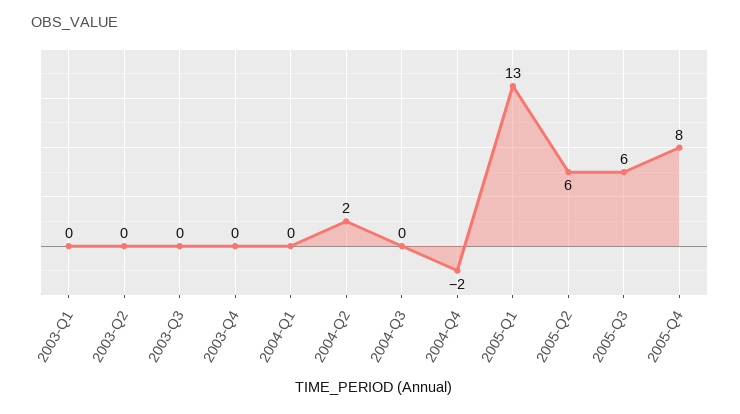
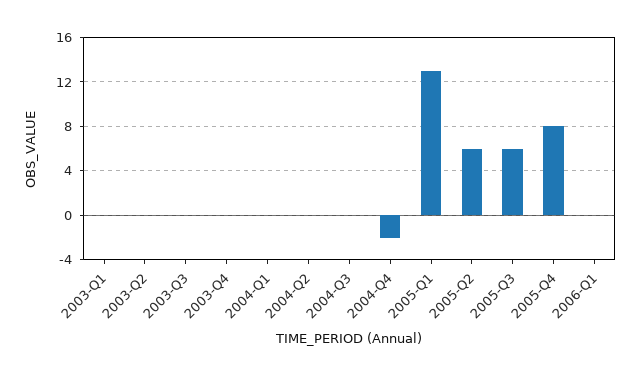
2004-Q2: 2 -> 0
2006-Q1: none -> 0

